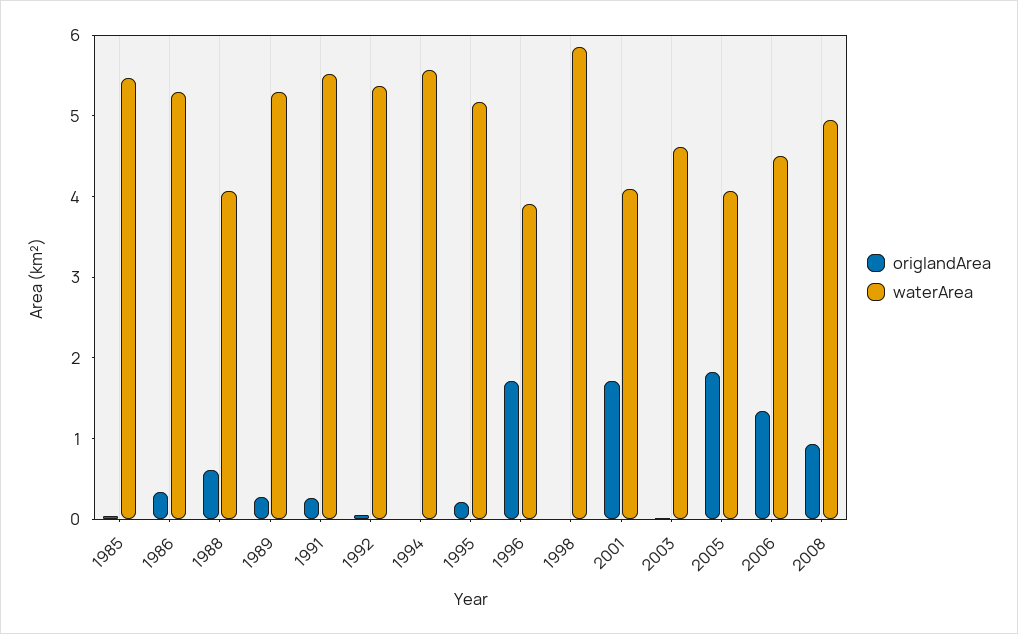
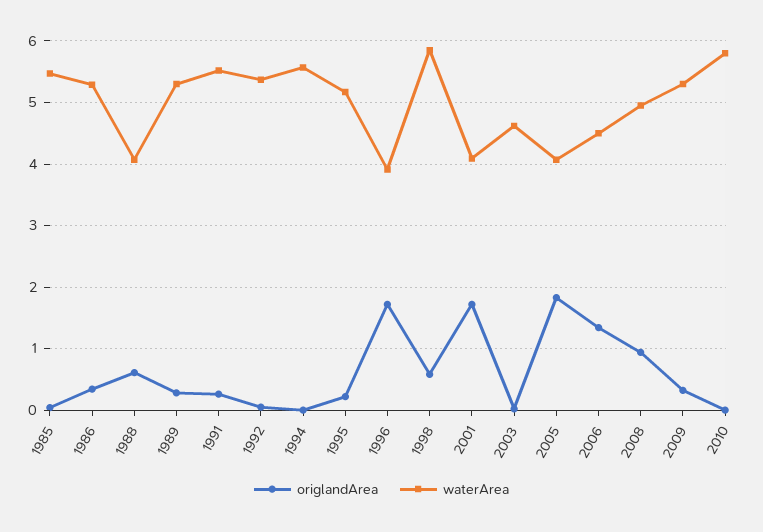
origlandArea, 1998: 0 -> 0.6
origlandArea, 2009: none -> 0.3
waterArea, 2009: none -> 5.3
origlandArea, 2010: none -> 0
waterArea, 2010: none -> 5.8

